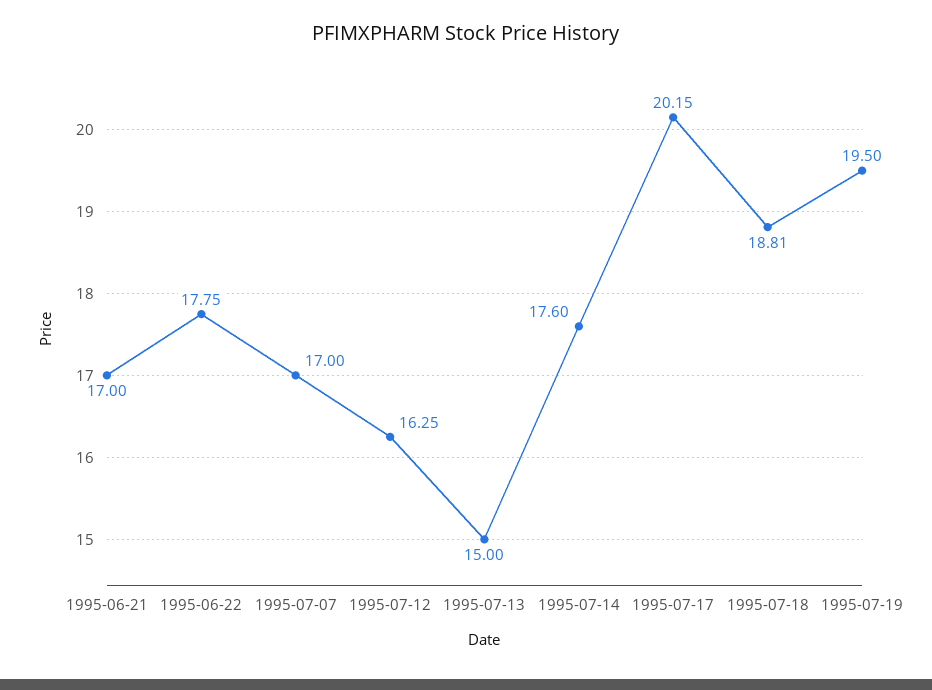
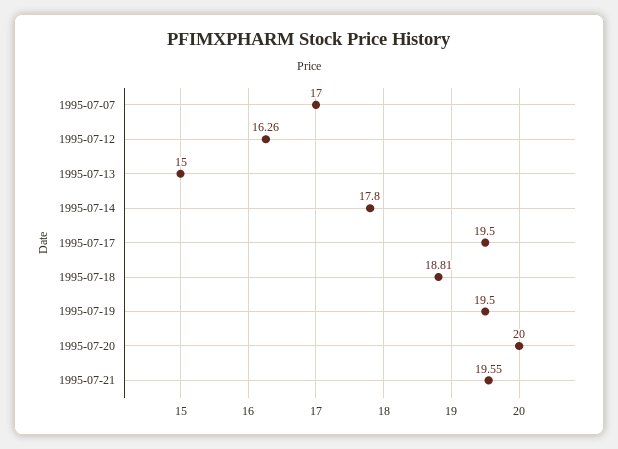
1995-06-21: 17 -> none
1995-06-22: 17.75 -> none
1995-07-12: 16.25 -> 16.26
1995-07-14: 17.6 -> 17.8
1995-07-17: 20.15 -> 19.5
1995-07-20: none -> 20
1995-07-21: none -> 19.55

